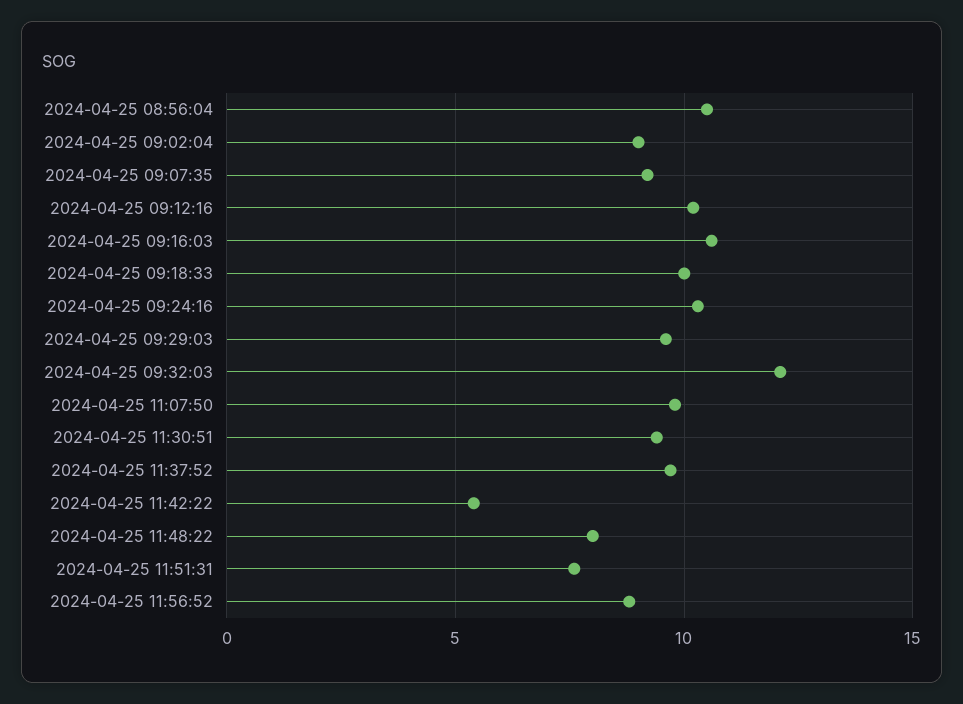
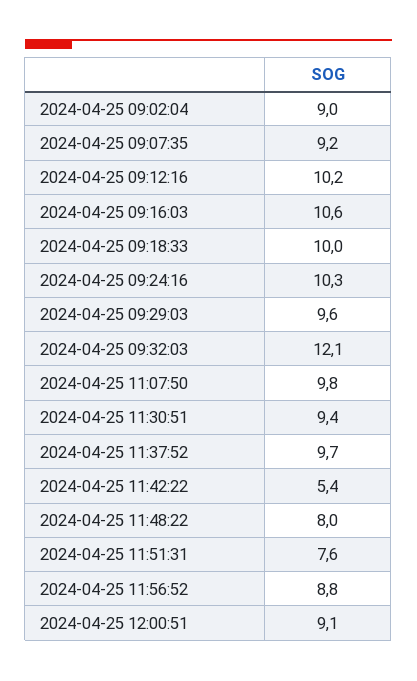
2024-04-25 08:56:04: 10.5 -> none
2024-04-25 12:00:51: none -> 9.1

